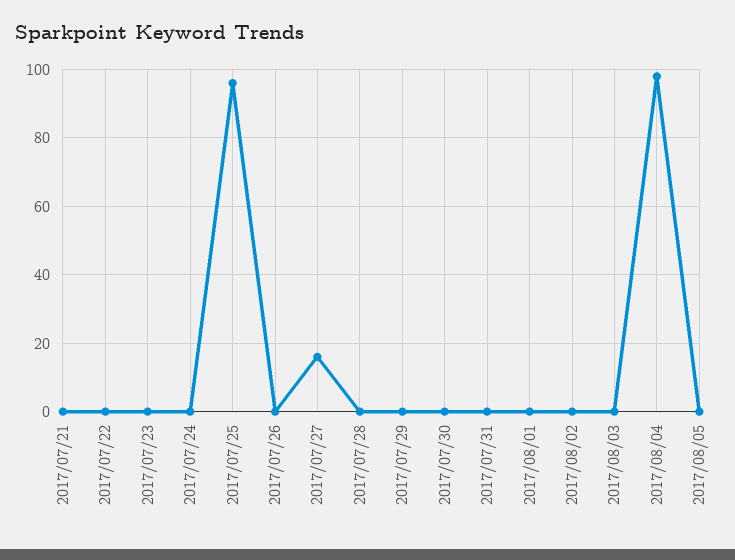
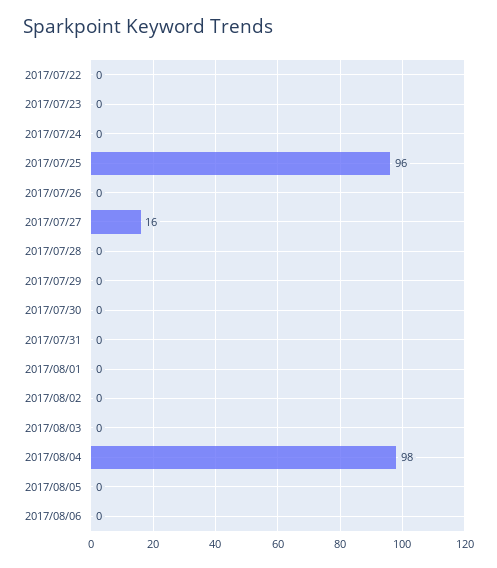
2017/07/21: 0 -> none
2017/08/06: none -> 0

